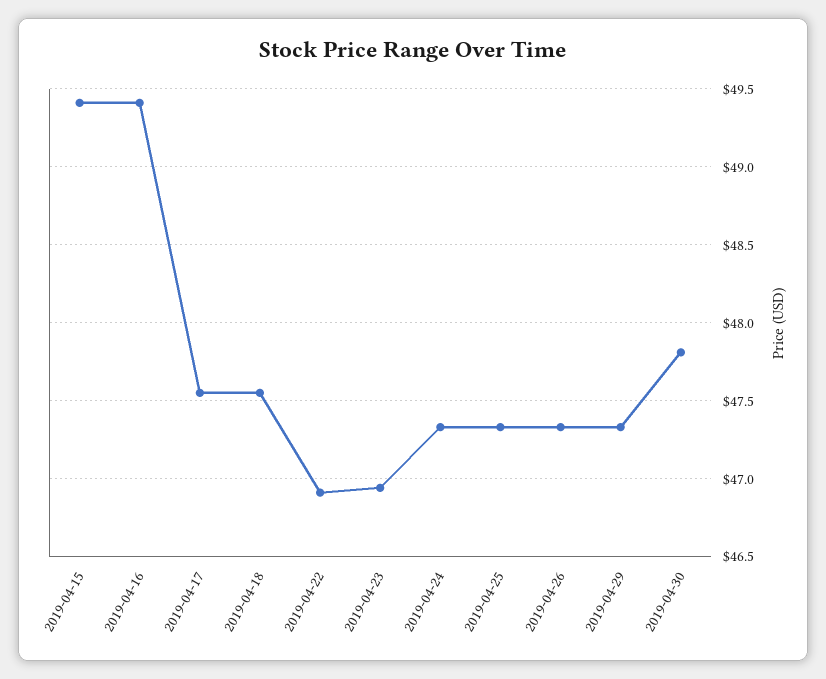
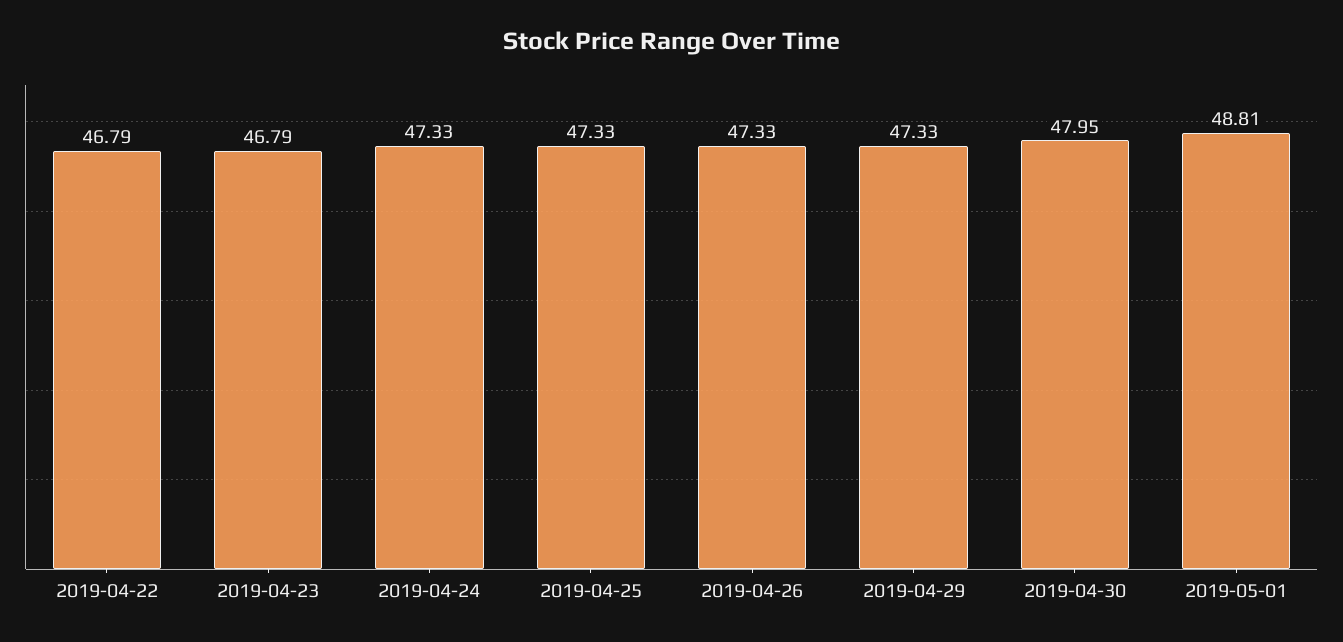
2019-04-15: 49.4 -> none
2019-04-16: 49.4 -> none
2019-04-17: 47.55 -> none
2019-04-18: 47.55 -> none
2019-04-22: 46.9 -> 46.79
2019-04-23: 46.95 -> 46.79
2019-04-30: 47.8 -> 47.95
2019-05-01: none -> 48.81

